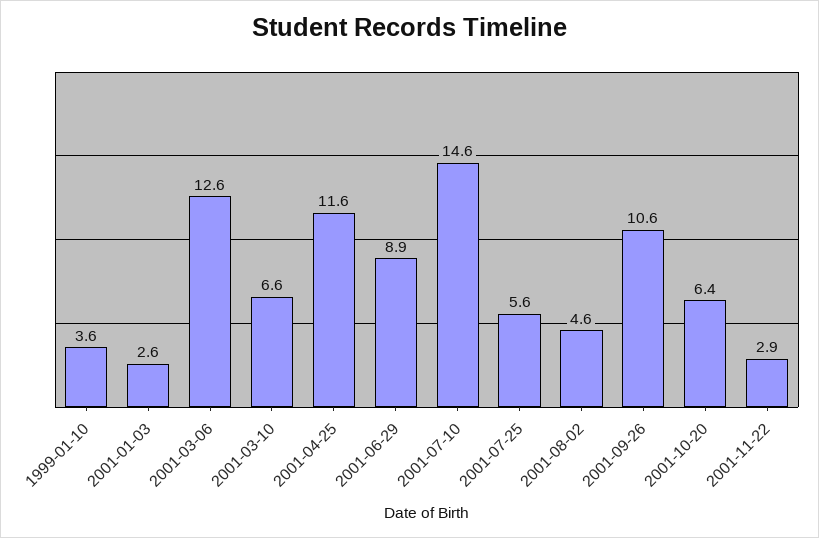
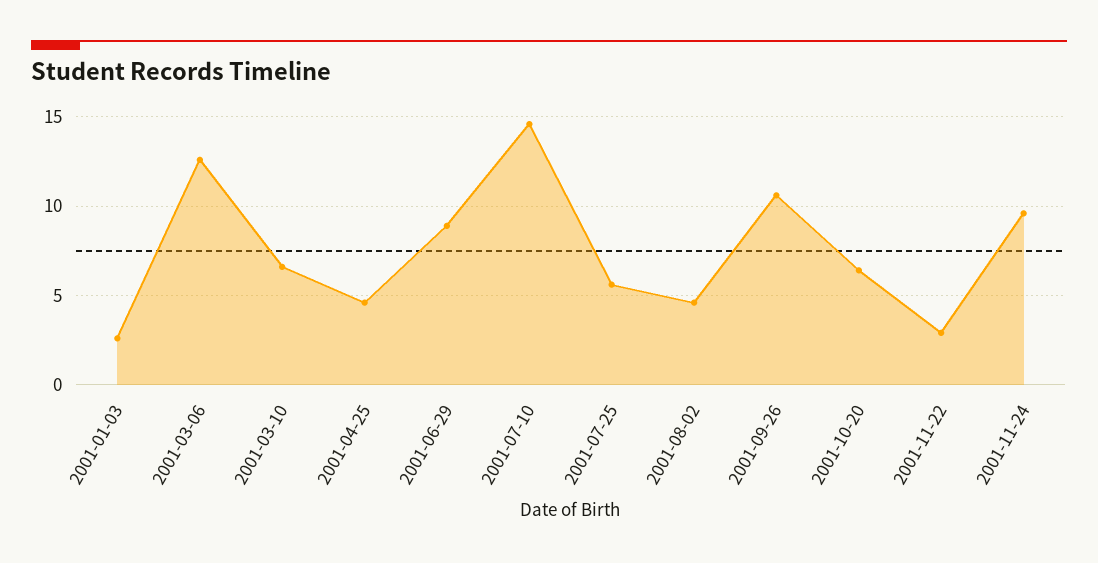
1999-01-10: 3.6 -> none
2001-04-25: 11.6 -> 4.5
2001-11-24: none -> 9.5

